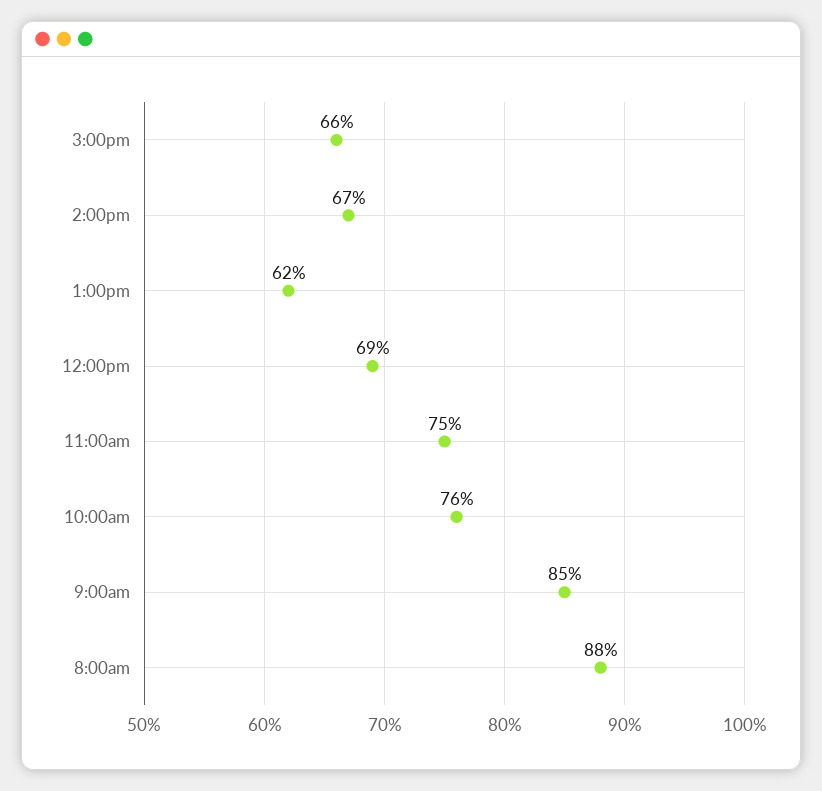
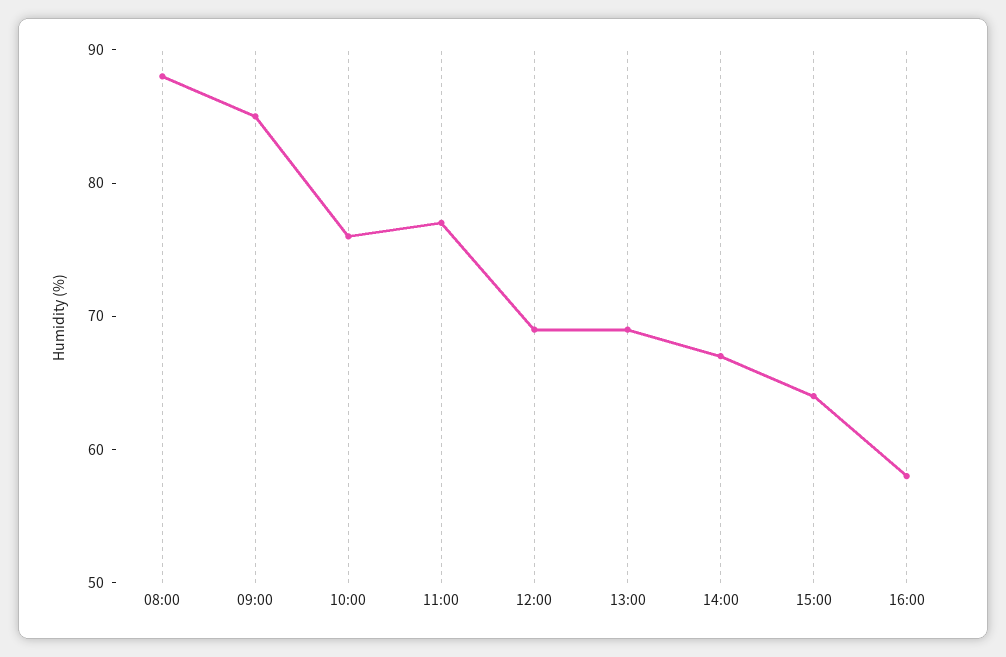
3:00pm: 66 -> 64
1:00pm: 62 -> 69
11:00am: 75 -> 77
16:00: none -> 58

